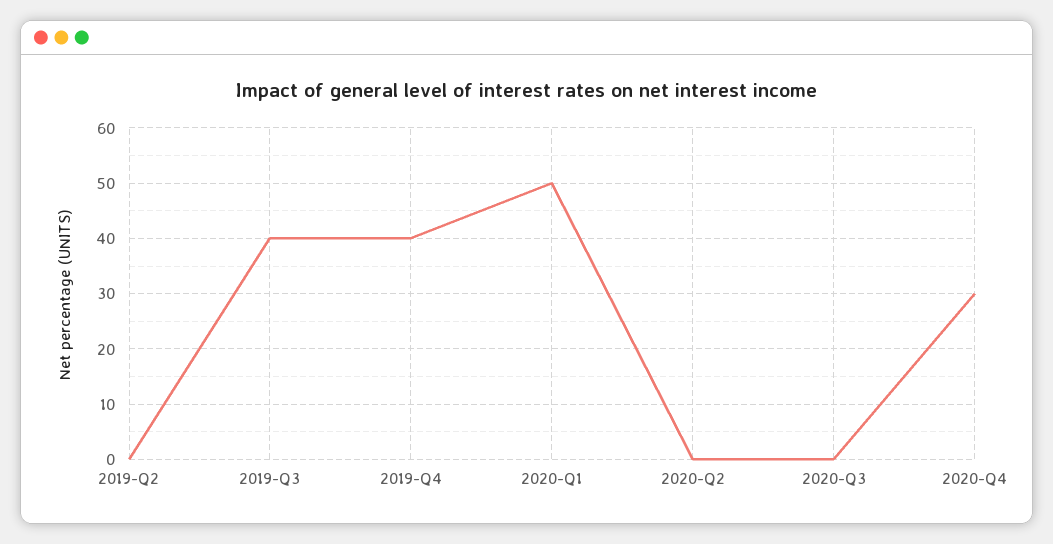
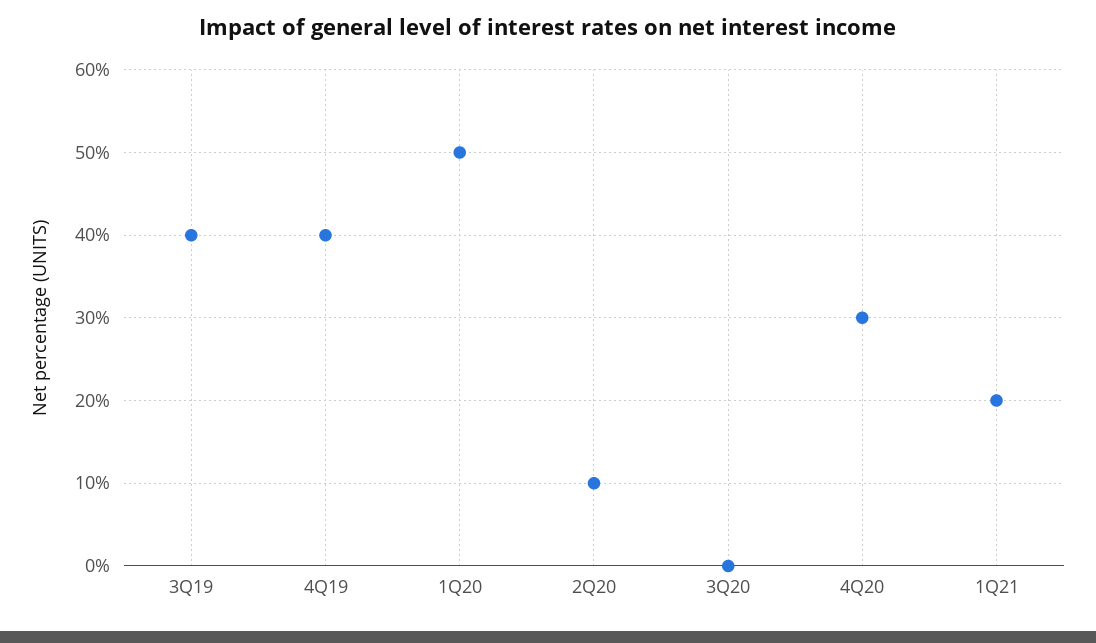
2019-Q2: 0 -> none
2020-Q2: 0 -> 10
1Q21: none -> 20

